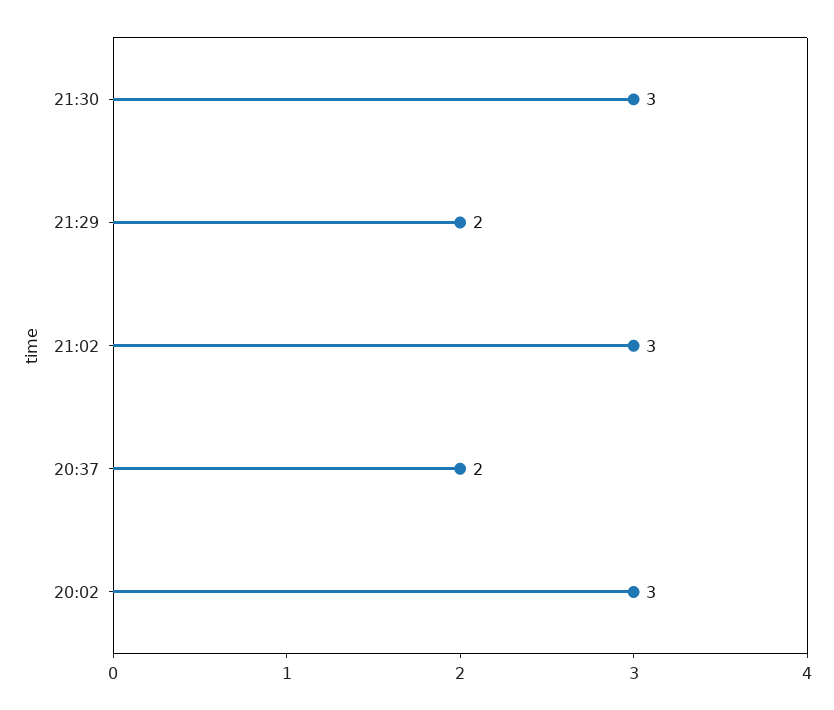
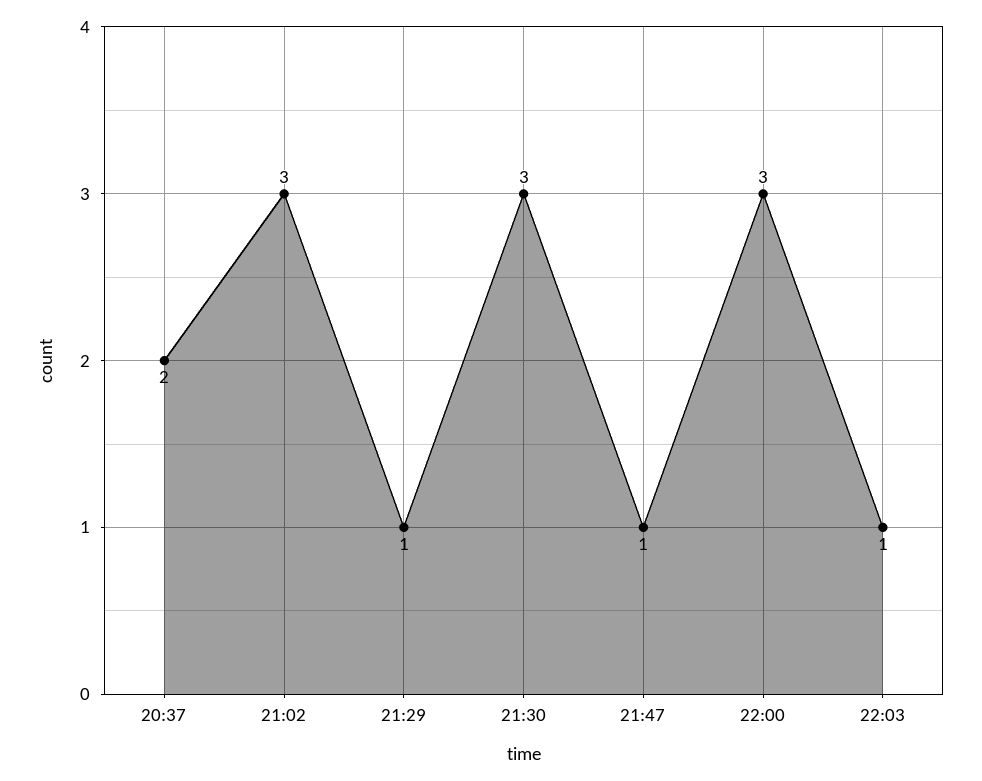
21:29: 2 -> 1
20:02: 3 -> none
21:47: none -> 1
22:00: none -> 3
22:03: none -> 1

